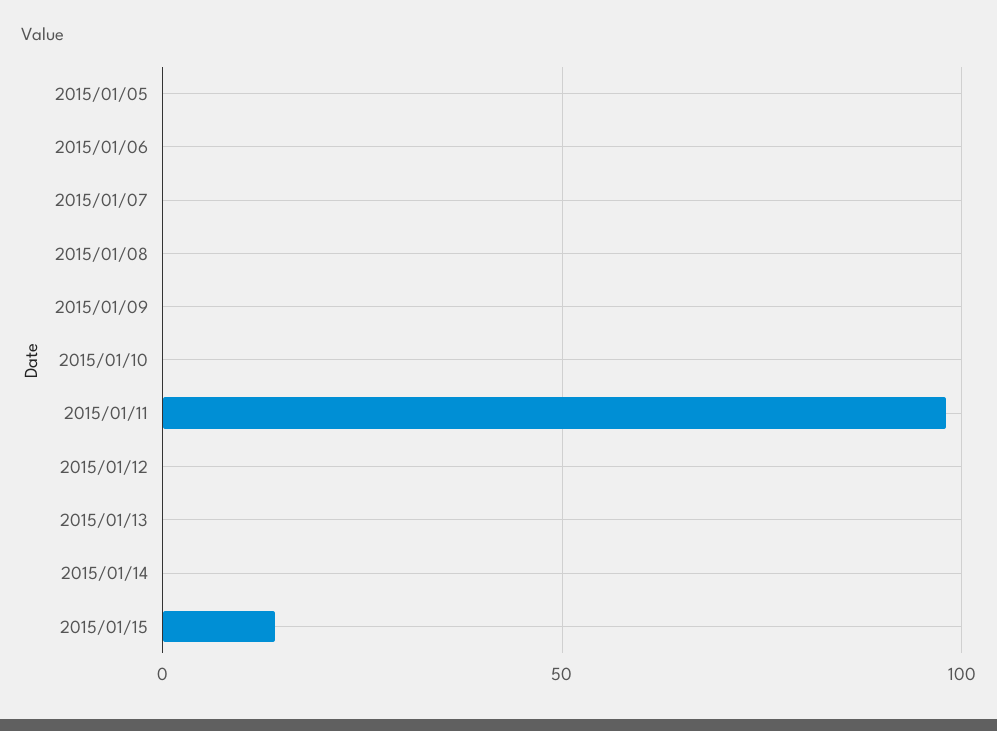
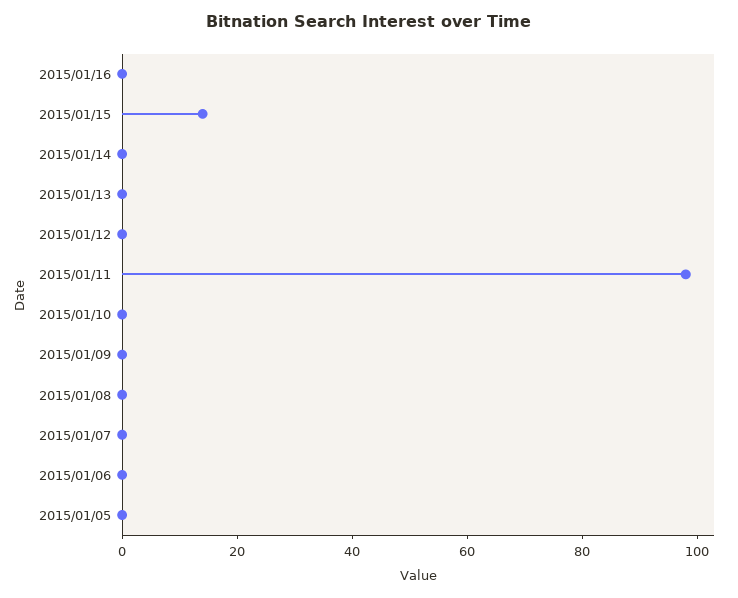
2015/01/16: none -> 0

